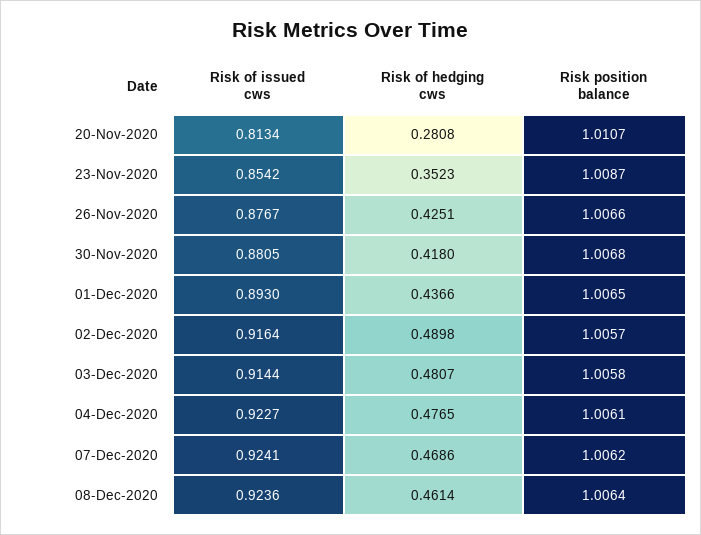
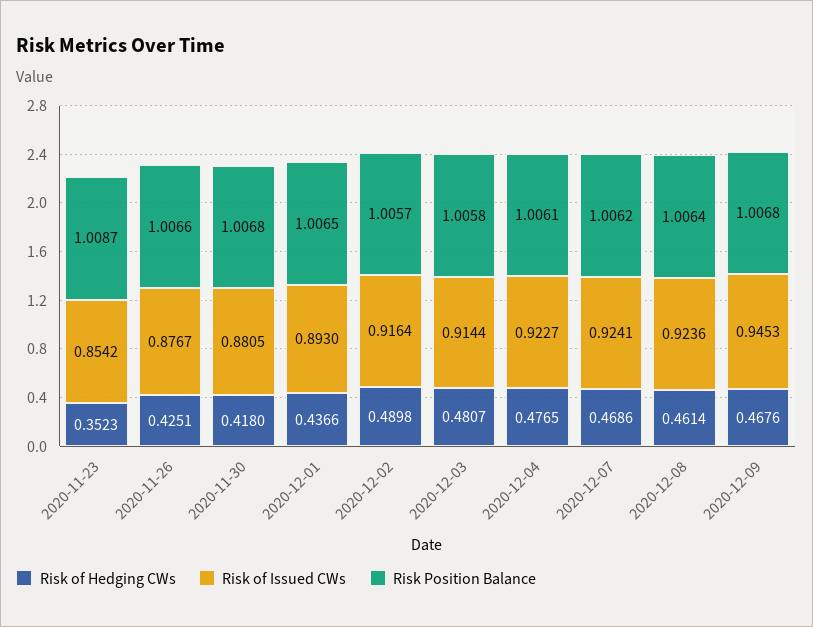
Risk of issued cws, 20-Nov-2020: 0.8134 -> none
Risk of hedging cws, 20-Nov-2020: 0.2808 -> none
Risk position balance, 20-Nov-2020: 1.0107 -> none
Risk of hedging cws, 2020-12-09: none -> 0.4676
Risk of issued cws, 2020-12-09: none -> 0.9453
Risk position balance, 2020-12-09: none -> 1.0068

